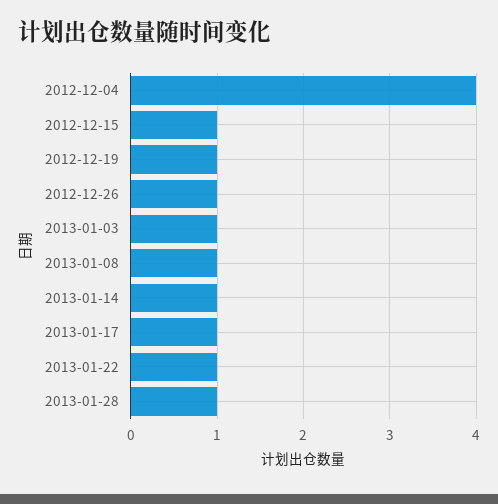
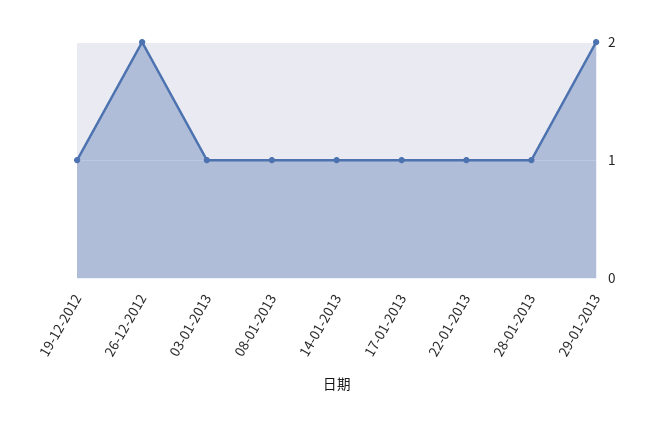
2012-12-04: 4 -> none
2012-12-15: 1 -> none
2012-12-26: 1 -> 2
29-01-2013: none -> 2

